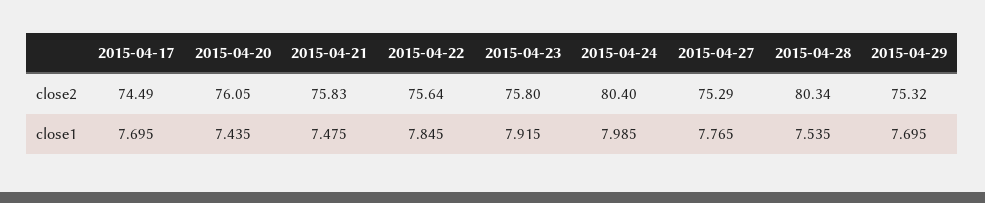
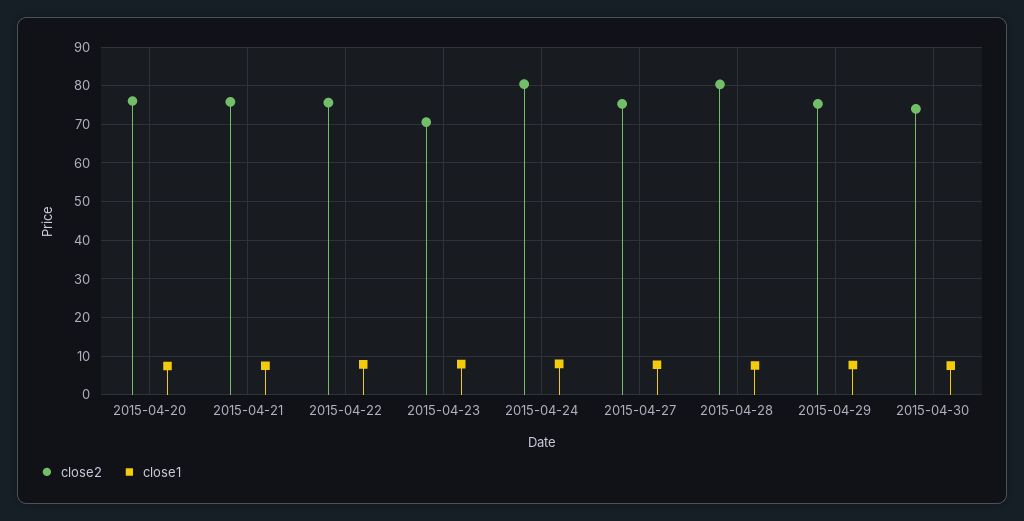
close2, 2015-04-17: 74.49 -> none
close2, 2015-04-23: 75.8 -> 70
close1, 2015-04-17: 7.695 -> none
close2, 2015-04-30: none -> 74
close1, 2015-04-30: none -> 8

